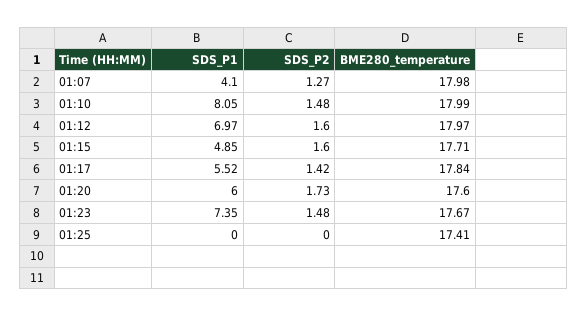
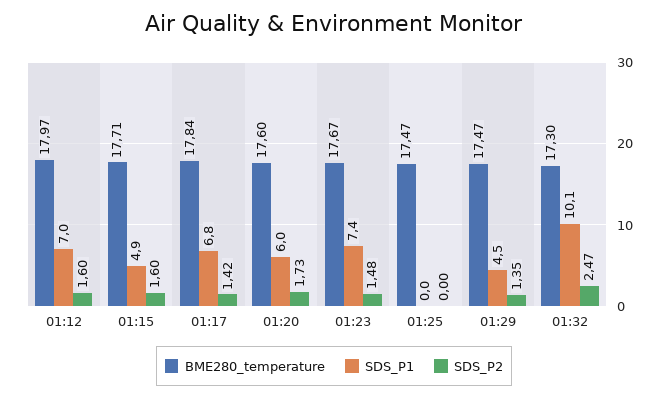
SDS_P1, 01:07: 4.1 -> none
SDS_P2, 01:07: 1.27 -> none
BME280_temperature, 01:07: 17.98 -> none
SDS_P1, 01:10: 8.05 -> none
SDS_P2, 01:10: 1.48 -> none
BME280_temperature, 01:10: 17.99 -> none
SDS_P1, 01:17: 5.52 -> 6.8
BME280_temperature, 01:25: 17.41 -> 17.47
BME280_temperature, 01:29: none -> 17.47
SDS_P1, 01:29: none -> 4.5
SDS_P2, 01:29: none -> 1.35
BME280_temperature, 01:32: none -> 17.3
SDS_P1, 01:32: none -> 10.1
SDS_P2, 01:32: none -> 2.47

